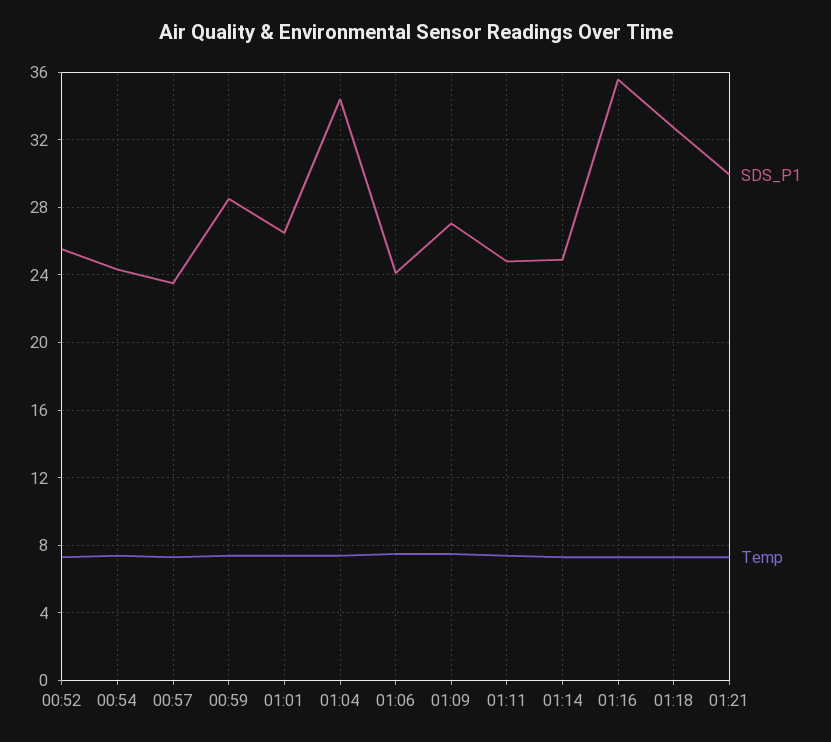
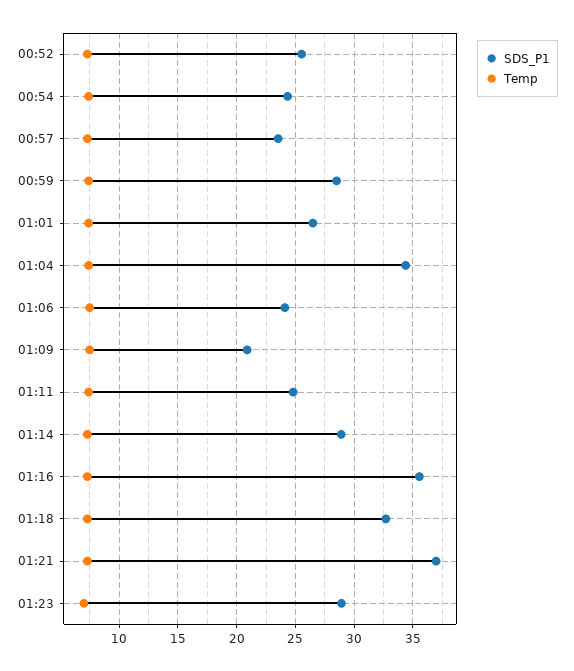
SDS_P1, 01:09: 27 -> 21
SDS_P1, 01:14: 25 -> 29
SDS_P1, 01:21: 30 -> 37
SDS_P1, 01:23: none -> 29
Temp, 01:23: none -> 7

